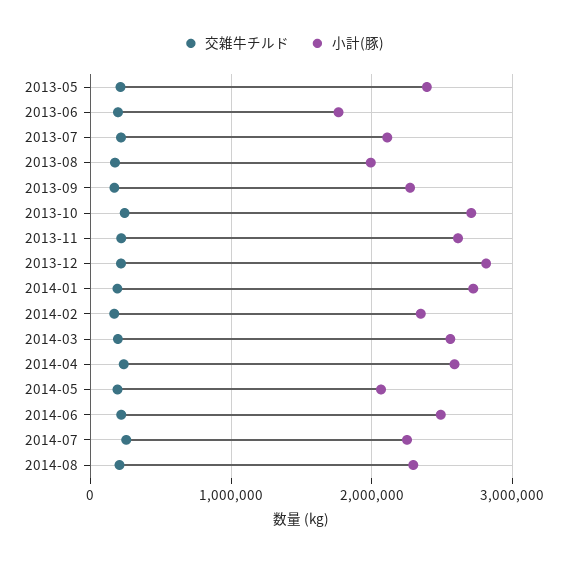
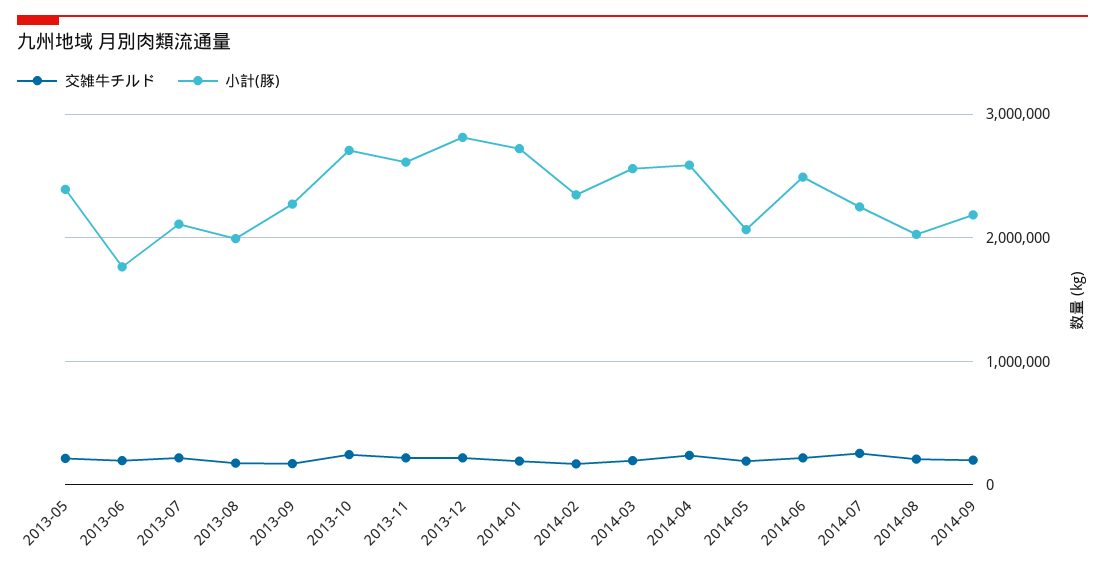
小計(豚), 2014-08: 2300000 -> 2000000
交雑牛チルド, 2014-09: none -> 200000
小計(豚), 2014-09: none -> 2200000

